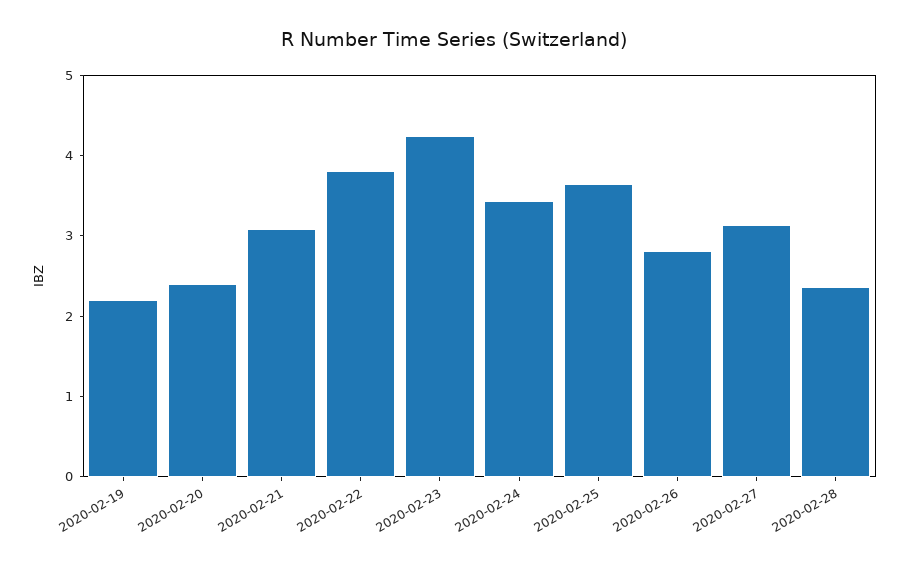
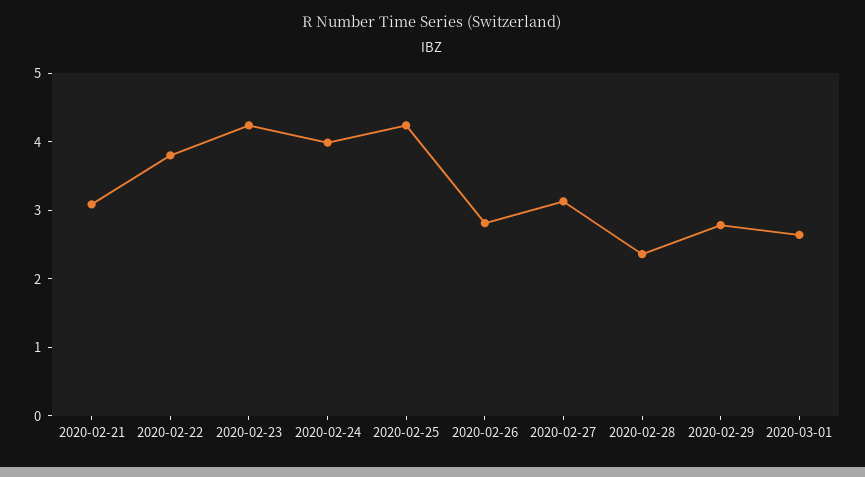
2020-02-19: 2.2 -> none
2020-02-20: 2.4 -> none
2020-02-24: 3.4 -> 4
2020-02-25: 3.6 -> 4.2
2020-02-29: none -> 2.8
2020-03-01: none -> 2.6

